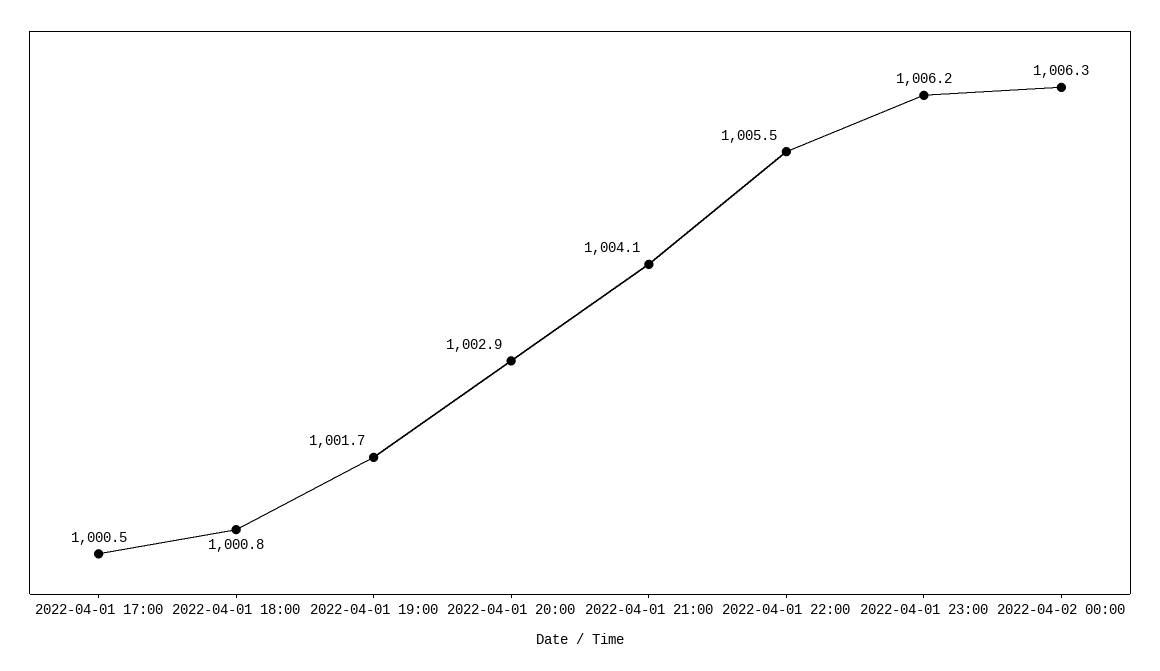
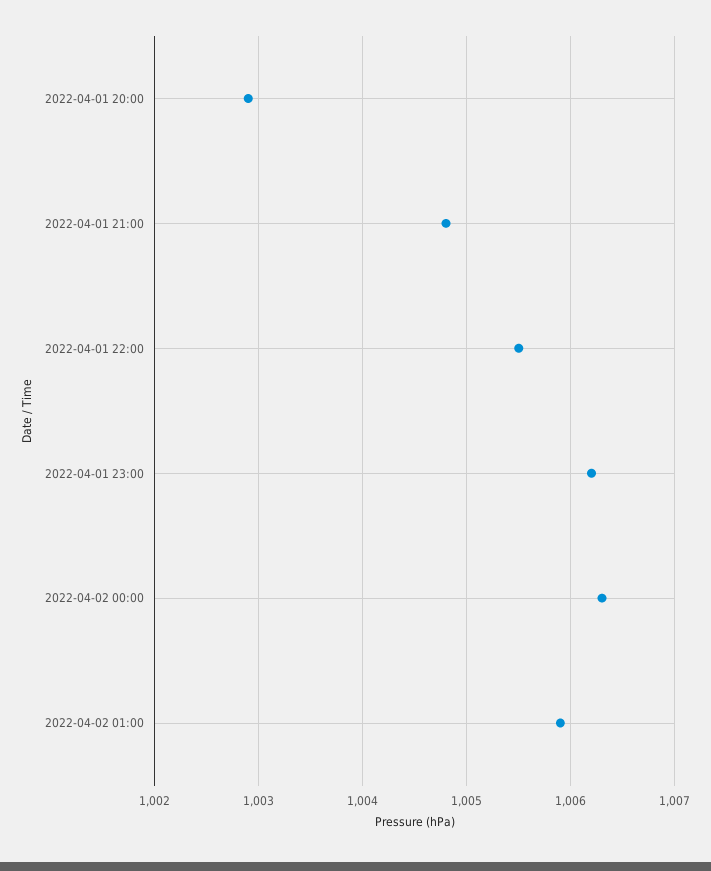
2022-04-01 17:00: 1000.5 -> none
2022-04-01 18:00: 1000.8 -> none
2022-04-01 19:00: 1001.7 -> none
2022-04-01 21:00: 1004.1 -> 1004.8
2022-04-02 01:00: none -> 1005.9

